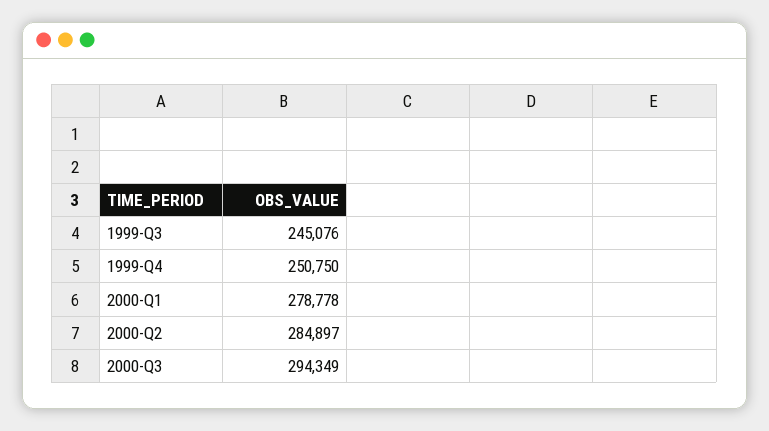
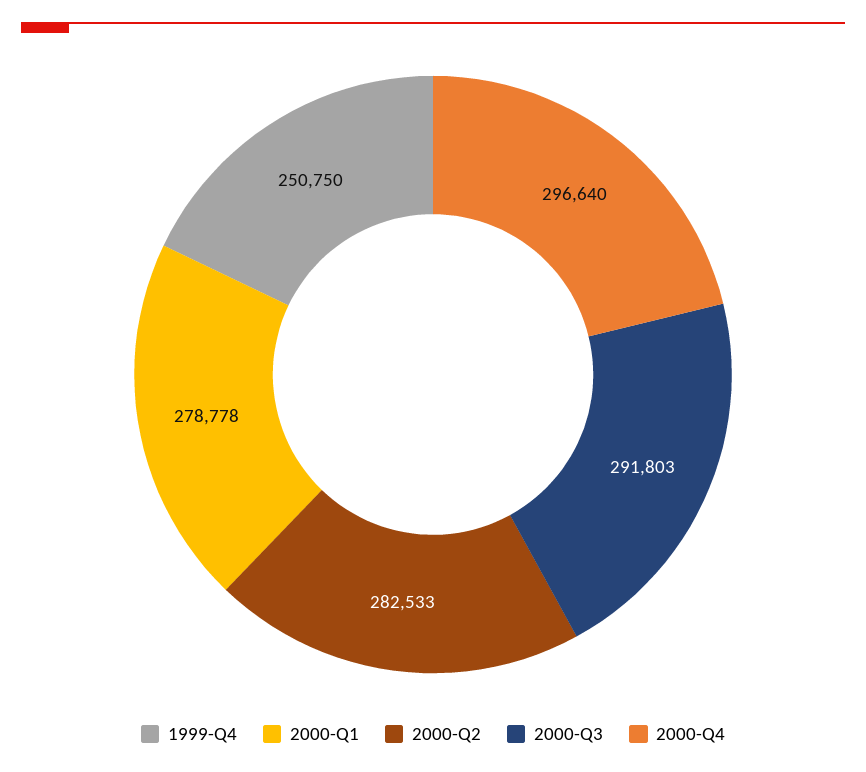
1999-Q3: 245076 -> none
2000-Q2: 284897 -> 282533
2000-Q3: 294349 -> 291803
2000-Q4: none -> 296640

